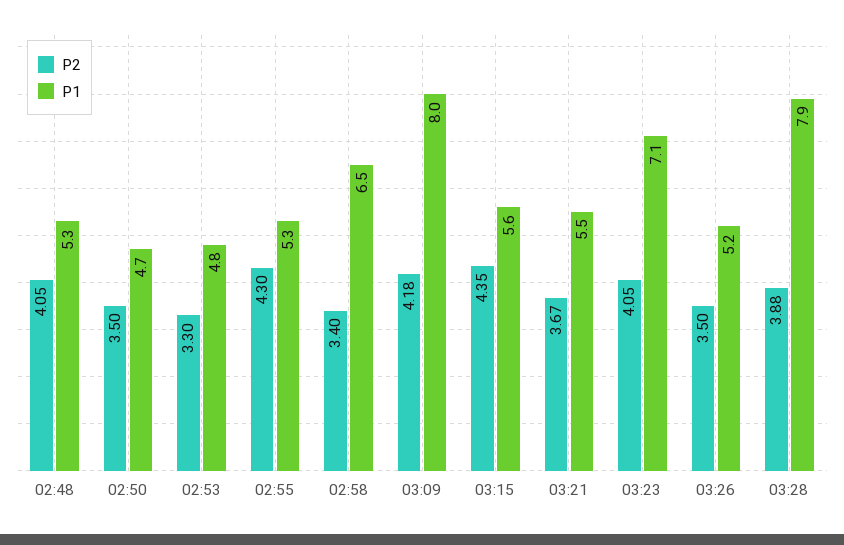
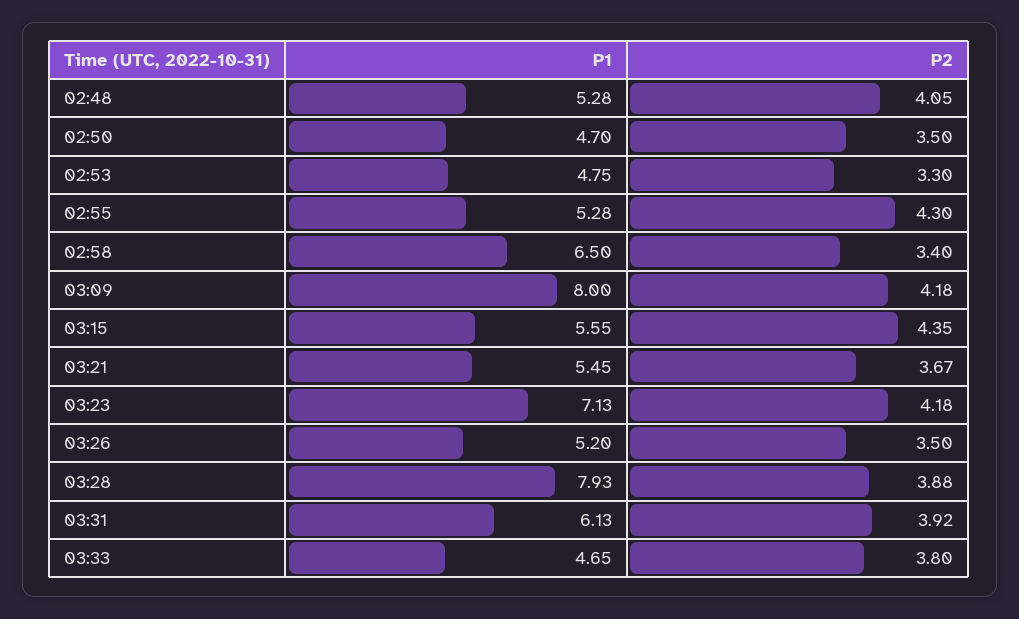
P2, 03:23: 4.05 -> 4.18
P1, 03:31: none -> 6.13
P2, 03:31: none -> 3.92
P1, 03:33: none -> 4.65
P2, 03:33: none -> 3.8

